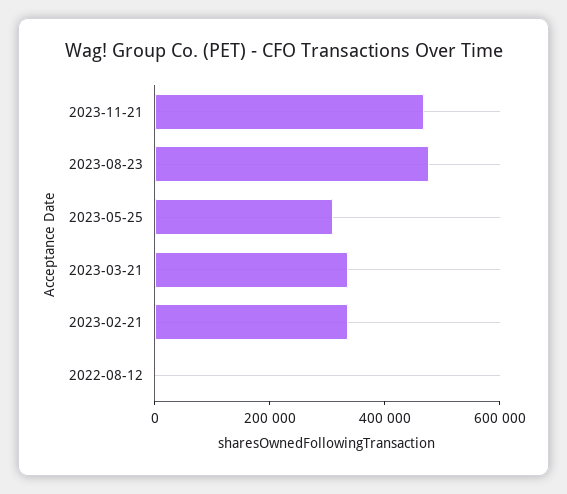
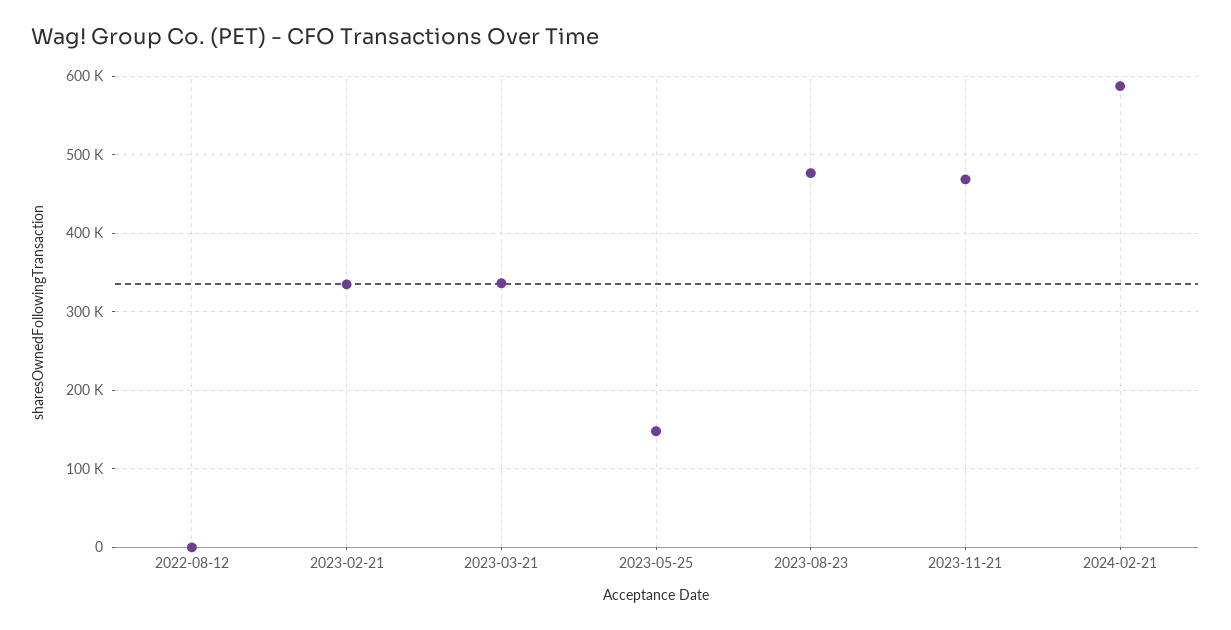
2023-05-25: 300000 -> 150000
2024-02-21: none -> 590000

